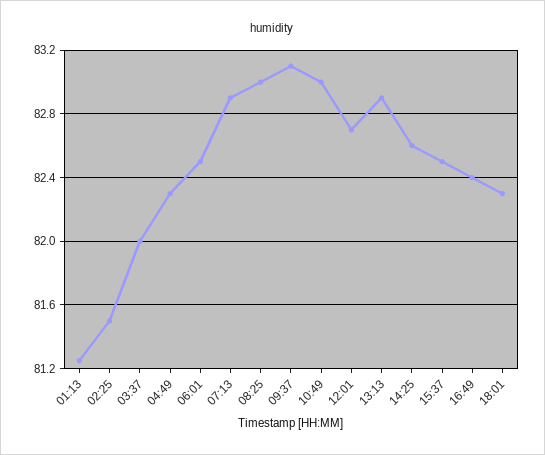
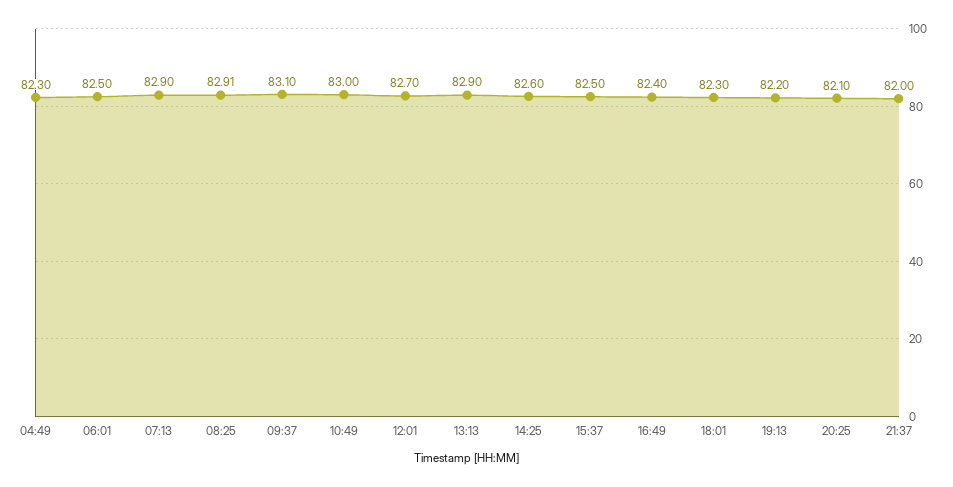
01:13: 81.25 -> none
02:25: 81.5 -> none
03:37: 82 -> none
08:25: 83 -> 82.91
19:13: none -> 82.2
20:25: none -> 82.1
21:37: none -> 82

